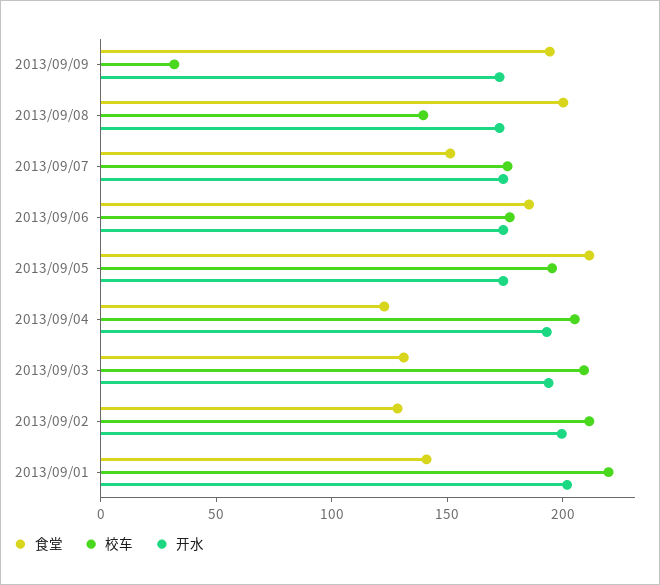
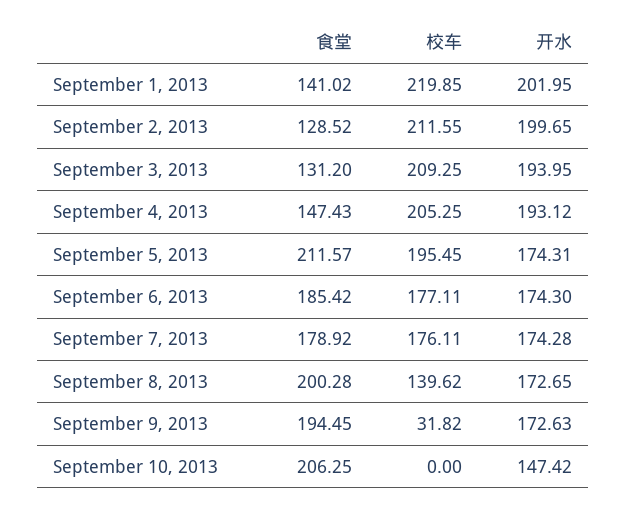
食堂, 2013/09/07: 150 -> 178.92
食堂, 2013/09/04: 120 -> 147.43
食堂, September 10, 2013: none -> 206.25
校车, September 10, 2013: none -> 0
开水, September 10, 2013: none -> 147.42

